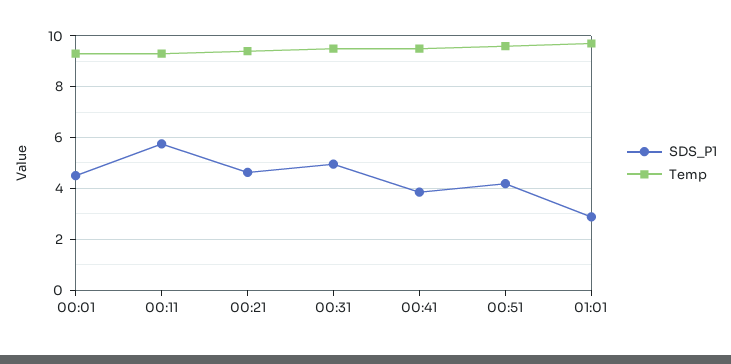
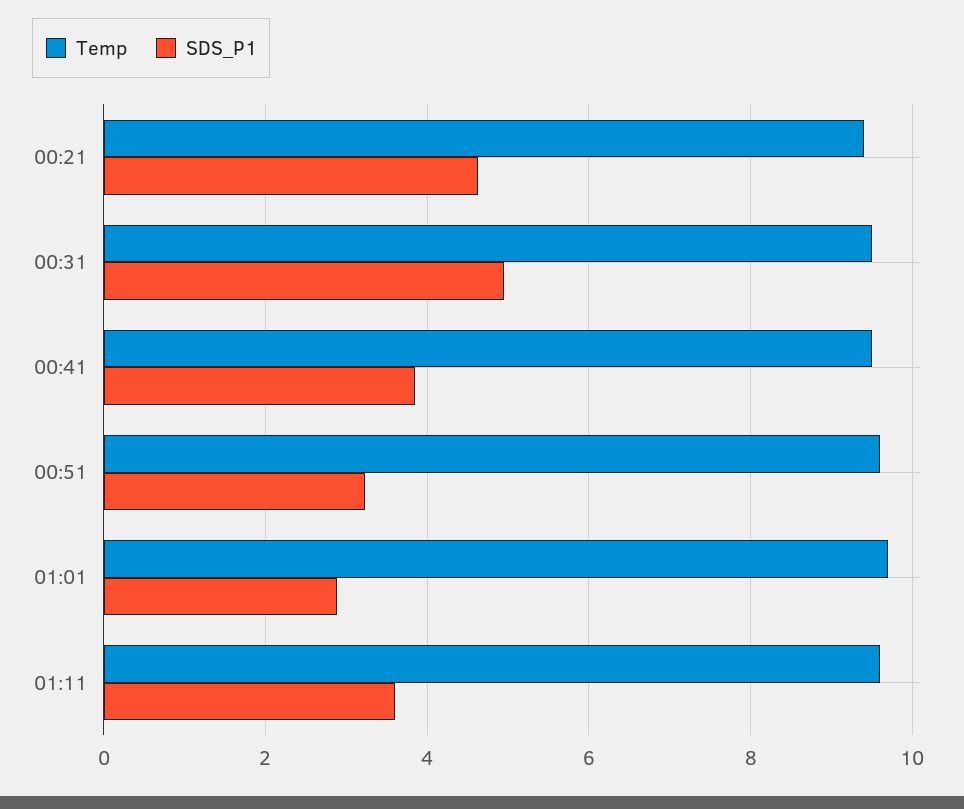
SDS_P1, 00:01: 4.5 -> none
Temp, 00:01: 9.25 -> none
SDS_P1, 00:11: 5.75 -> none
Temp, 00:11: 9.25 -> none
SDS_P1, 00:51: 4.25 -> 3.2
Temp, 01:11: none -> 9.6
SDS_P1, 01:11: none -> 3.6

